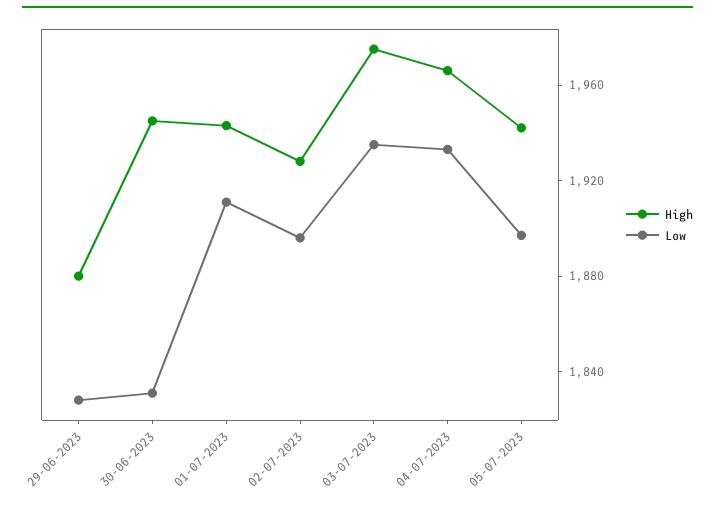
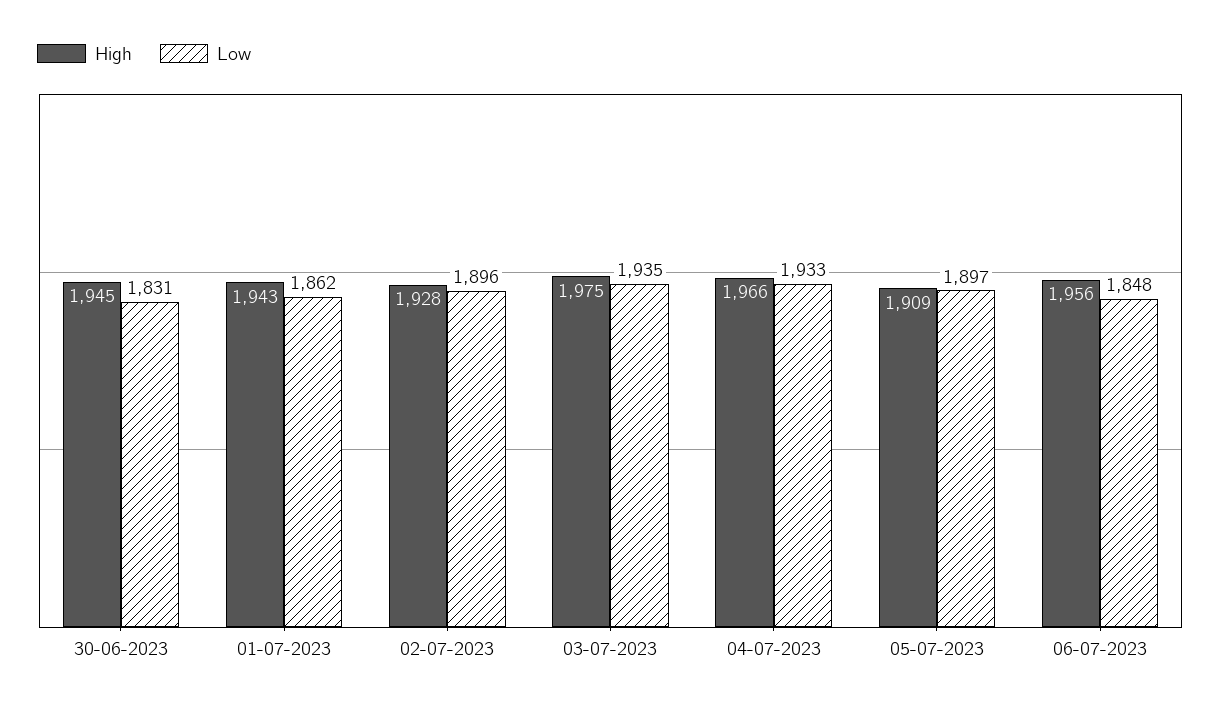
High, 29-06-2023: 1880 -> none
Low, 29-06-2023: 1830 -> none
Low, 01-07-2023: 1910 -> 1862
High, 05-07-2023: 1940 -> 1909
High, 06-07-2023: none -> 1956
Low, 06-07-2023: none -> 1848

